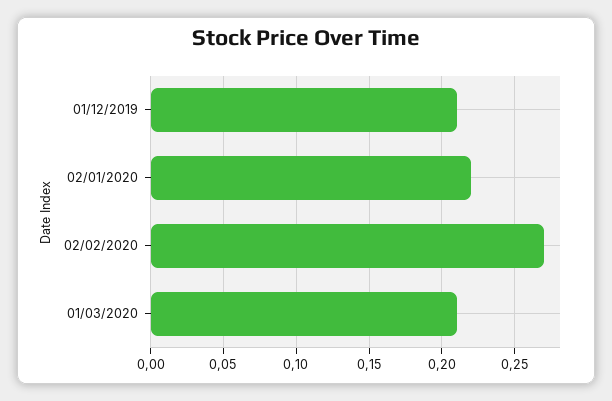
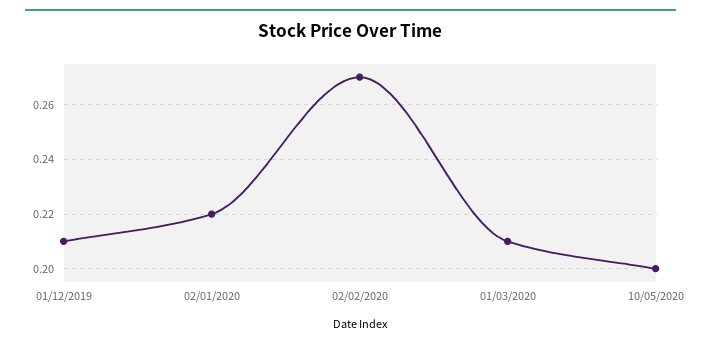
10/05/2020: none -> 0.2

